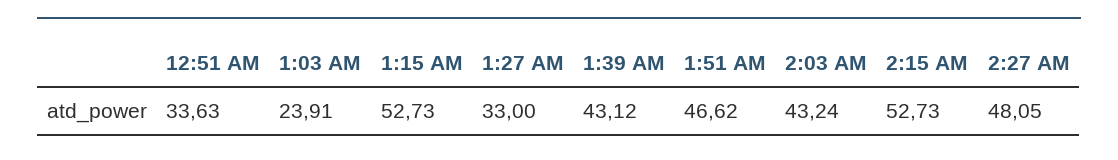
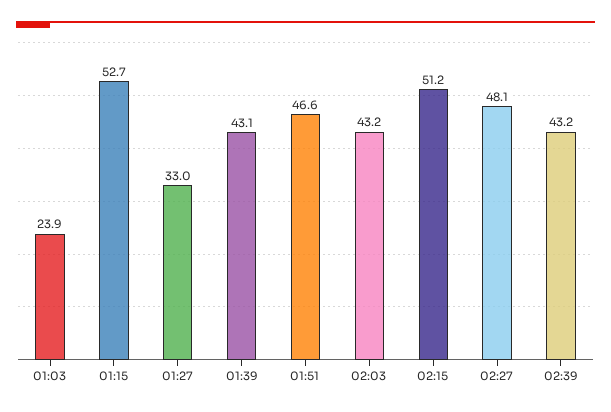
12:51 AM: 33.63 -> none
2:15 AM: 52.73 -> 51.2
02:39: none -> 43.2

